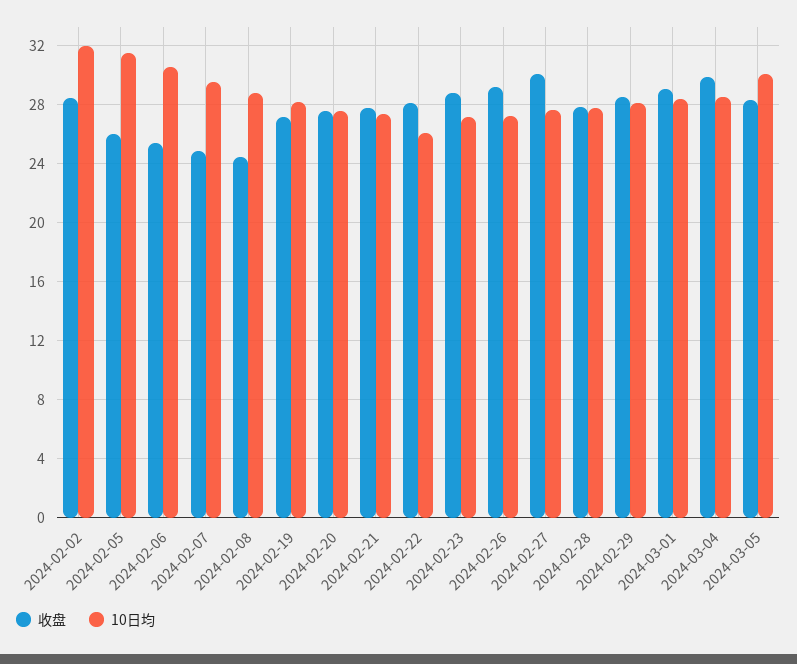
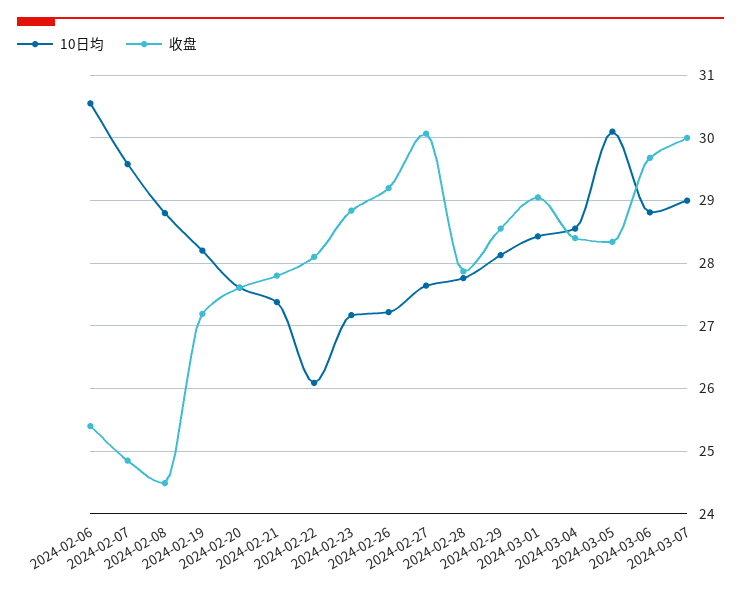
收盘, 2024-02-02: 28.5 -> none
10日均, 2024-02-02: 32 -> none
收盘, 2024-02-05: 26 -> none
10日均, 2024-02-05: 31.5 -> none
收盘, 2024-03-04: 30 -> 28.4
10日均, 2024-03-06: none -> 28.8
收盘, 2024-03-06: none -> 29.7
10日均, 2024-03-07: none -> 29
收盘, 2024-03-07: none -> 30

